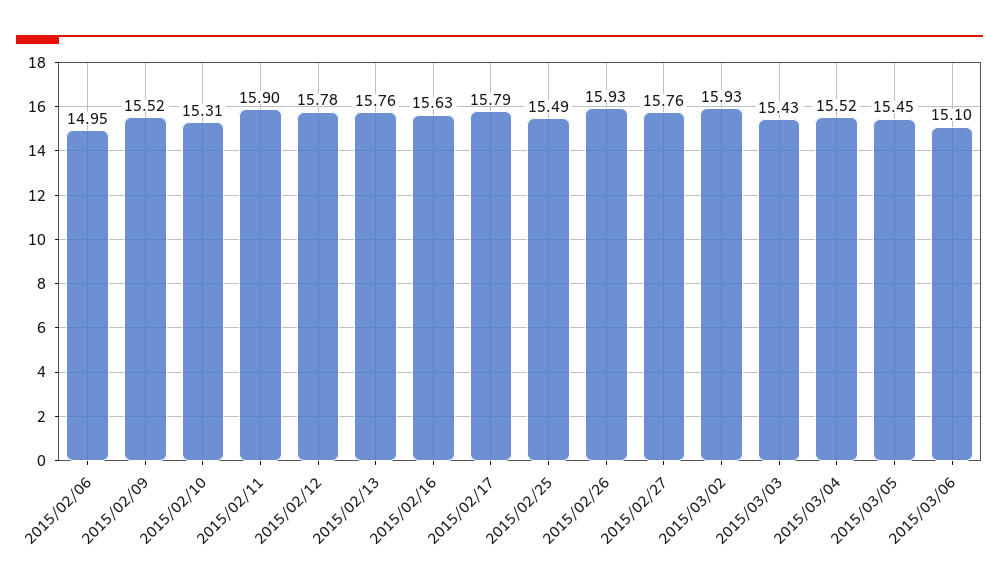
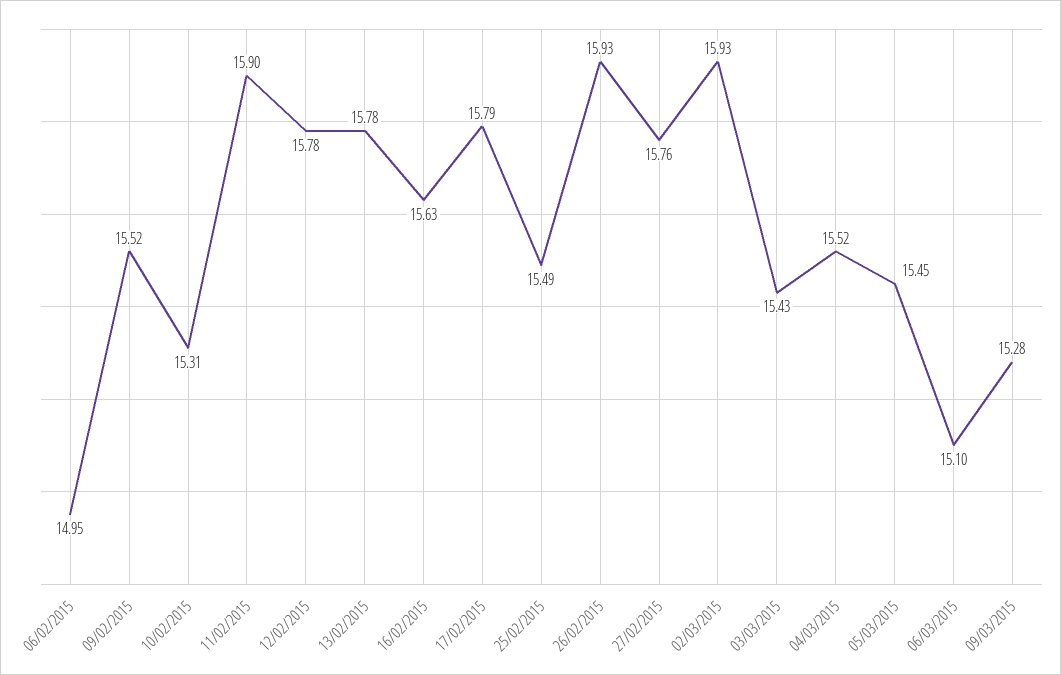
2015/02/13: 15.76 -> 15.78
09/03/2015: none -> 15.28

